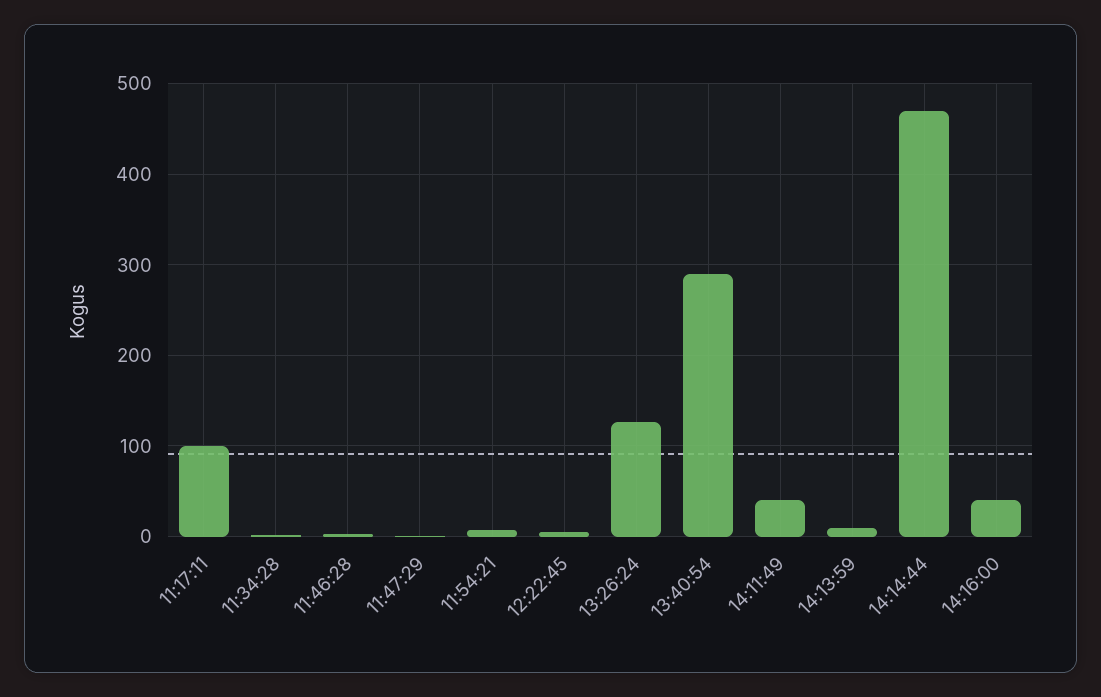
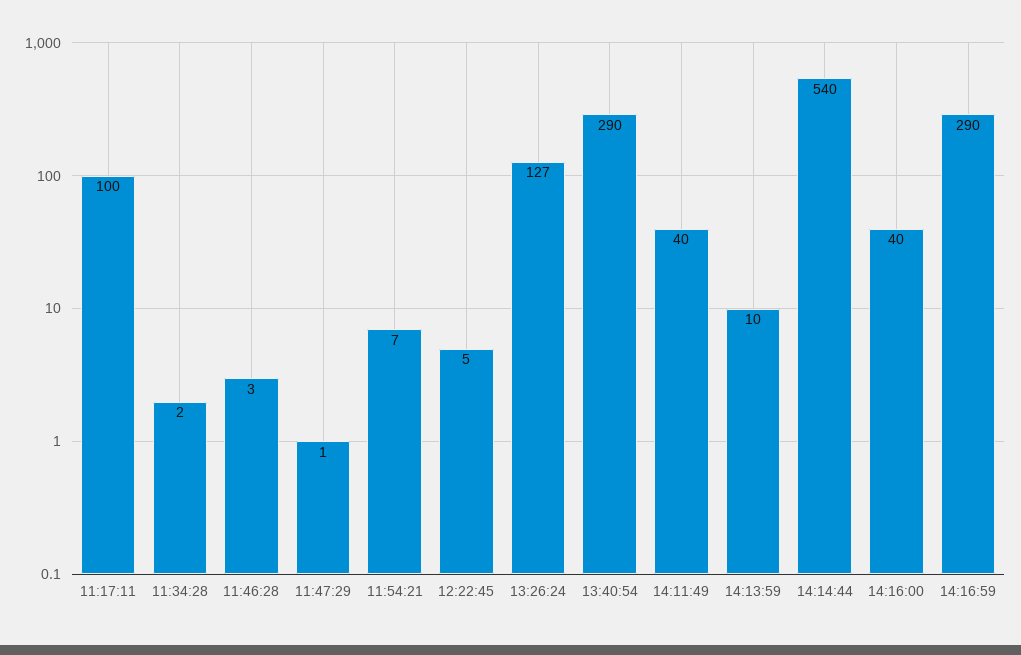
14:14:44: 470 -> 540
14:16:59: none -> 290

